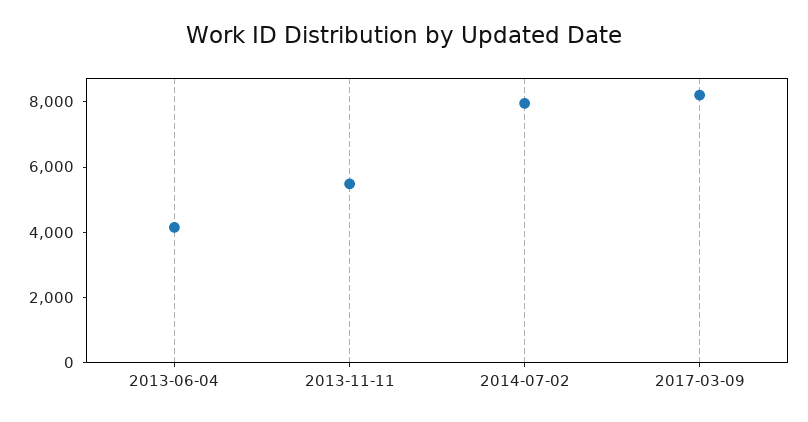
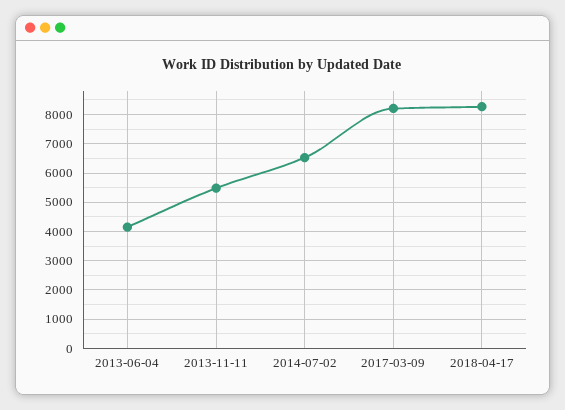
2014-07-02: 8000 -> 6500
2018-04-17: none -> 8250

